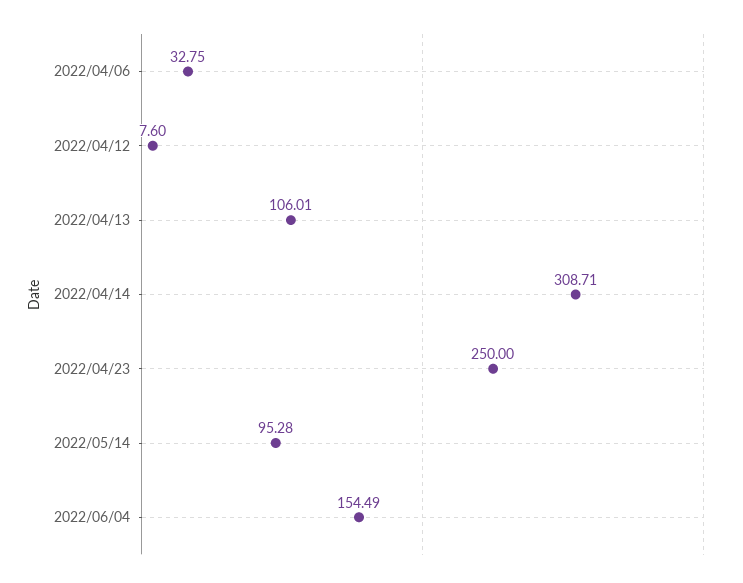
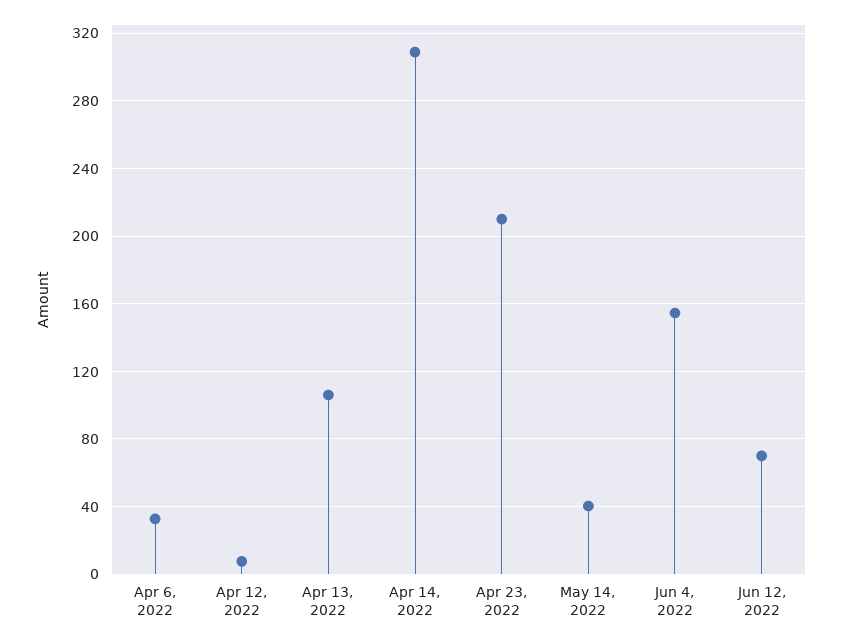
2022/04/23: 250 -> 210
2022/05/14: 95.28 -> 40
Jun 12, 2022: none -> 70

